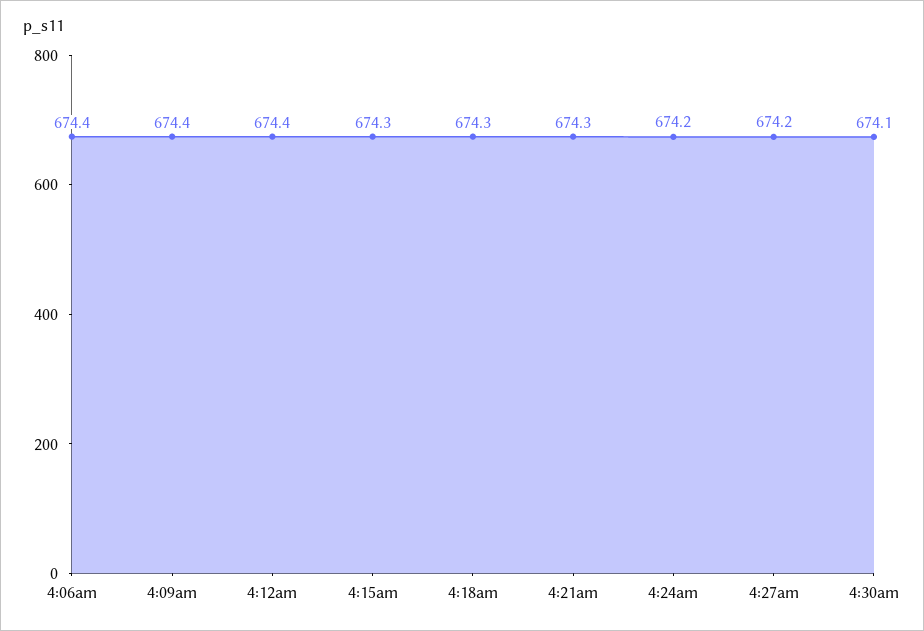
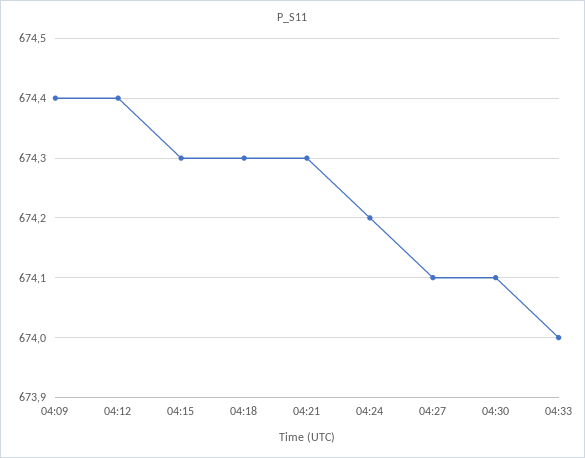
4:06am: 674.4 -> none
4:27am: 674.2 -> 674.1
04:33: none -> 674

